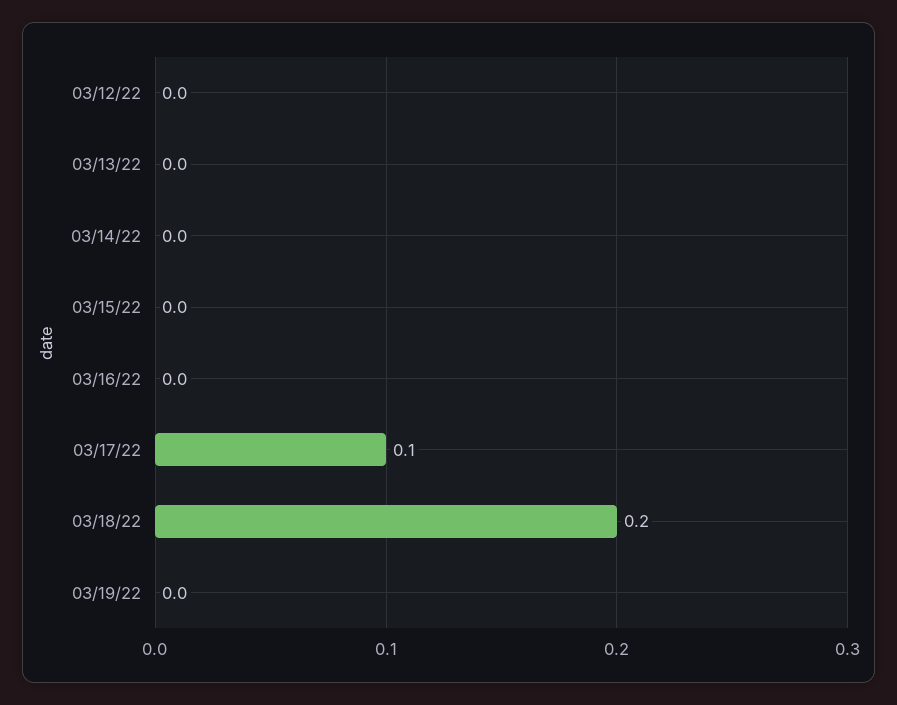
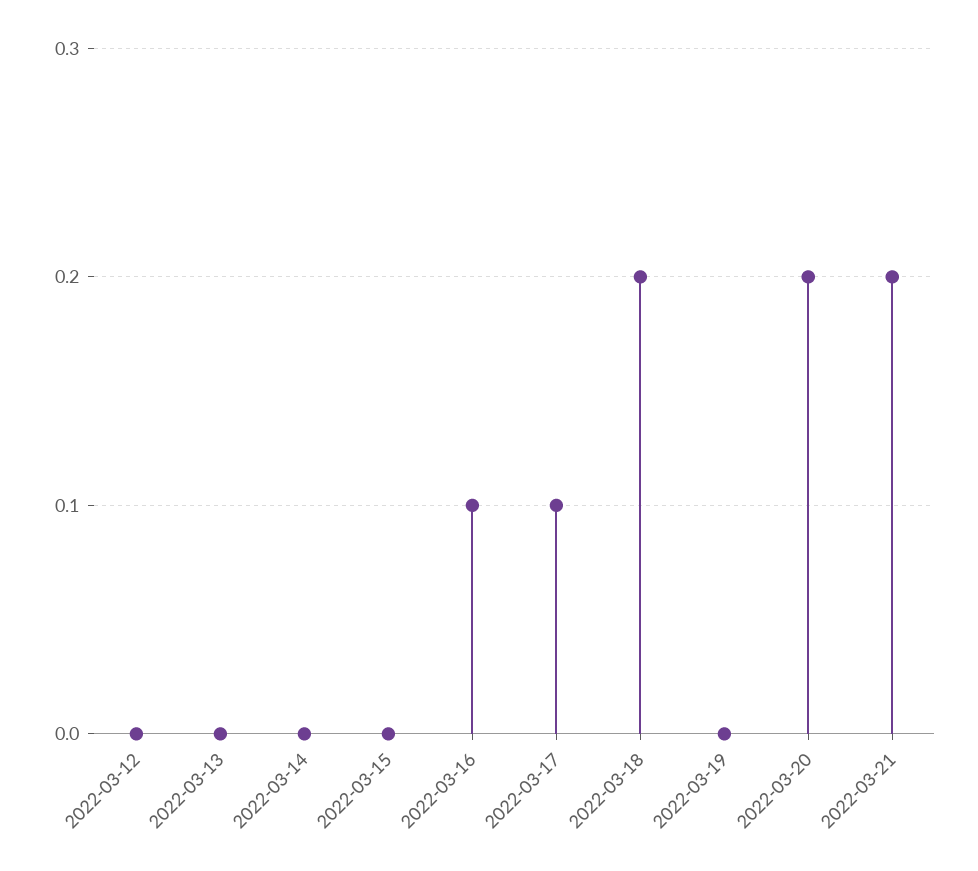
03/16/22: 0 -> 0.1
2022-03-20: none -> 0.2
2022-03-21: none -> 0.2

